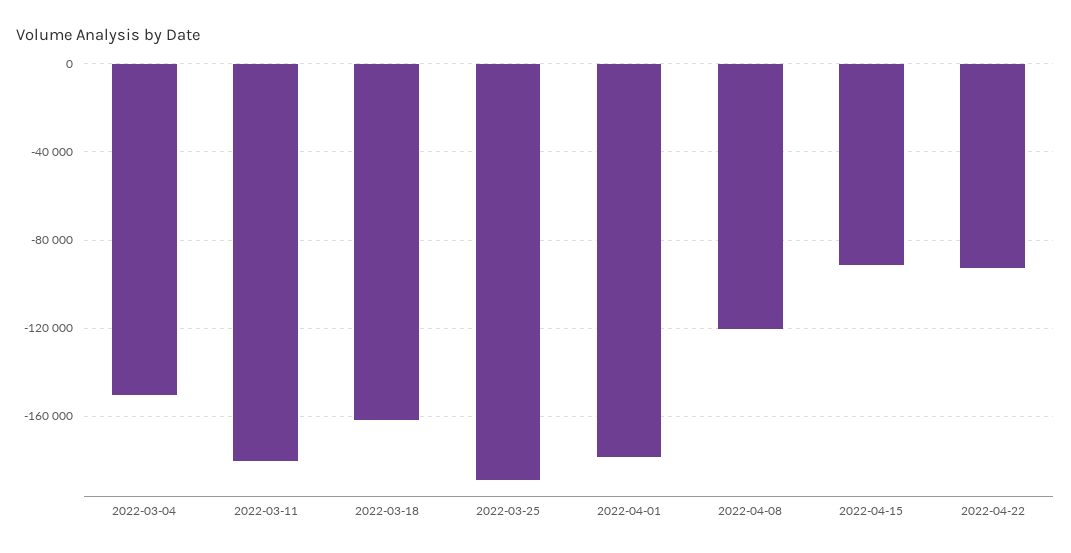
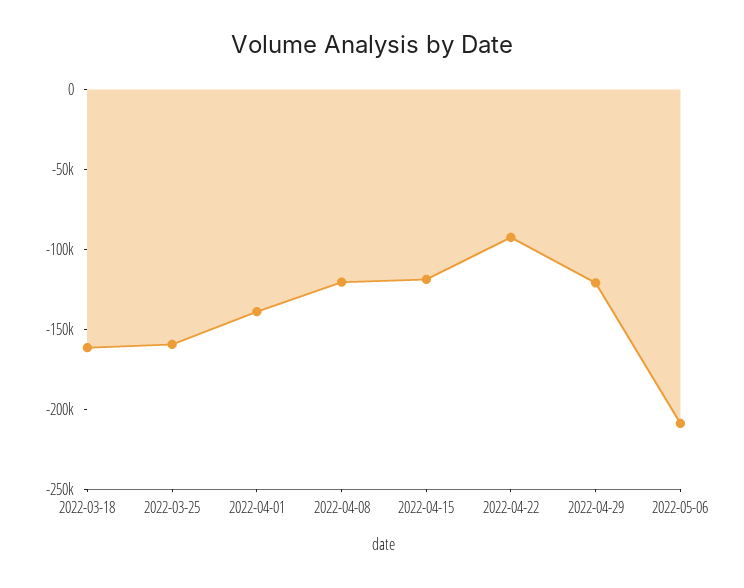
2022-03-04: -150000 -> none
2022-03-11: -180000 -> none
2022-03-25: -190000 -> -160000
2022-04-01: -180000 -> -140000
2022-04-15: -90000 -> -120000
2022-04-29: none -> -120000
2022-05-06: none -> -210000

